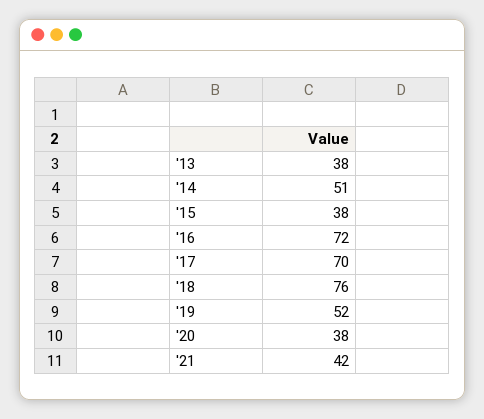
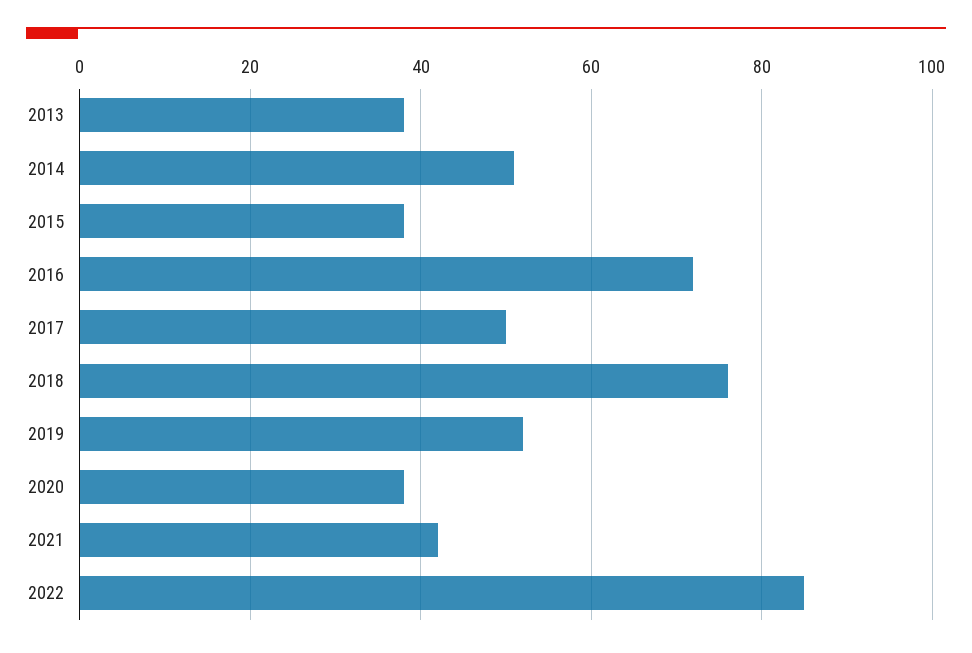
'17: 70 -> 50
2022: none -> 85

